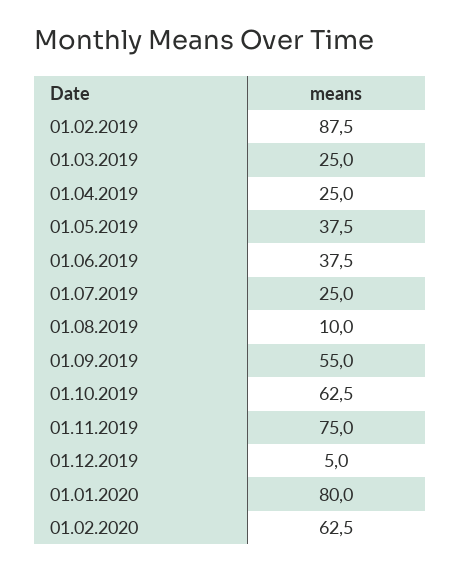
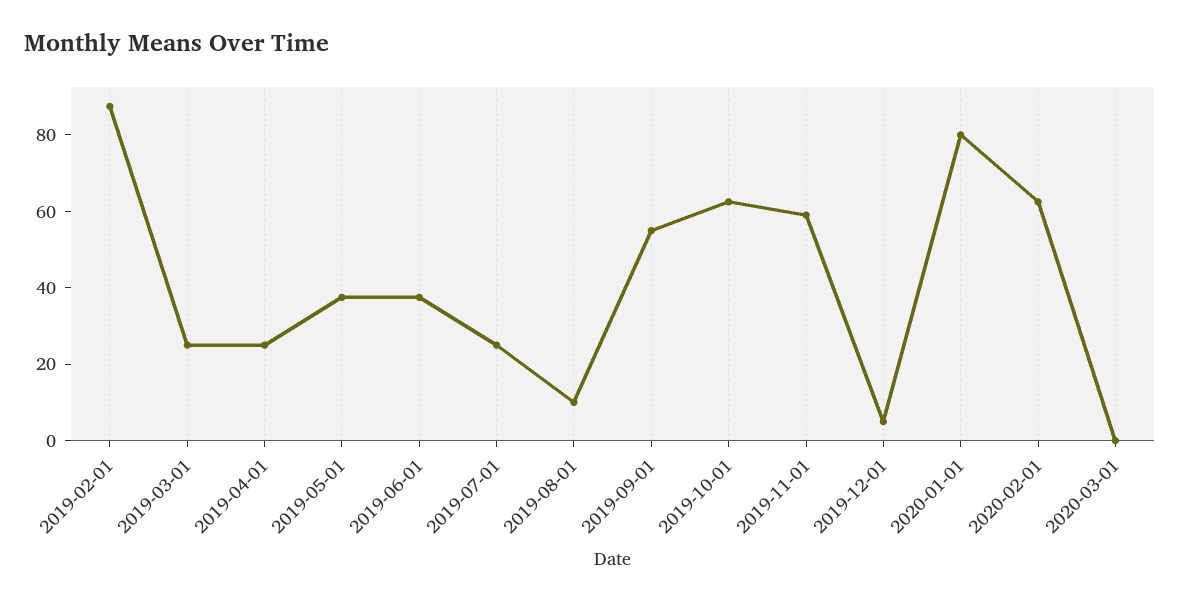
01.11.2019: 75 -> 60
2020-03-01: none -> 0

